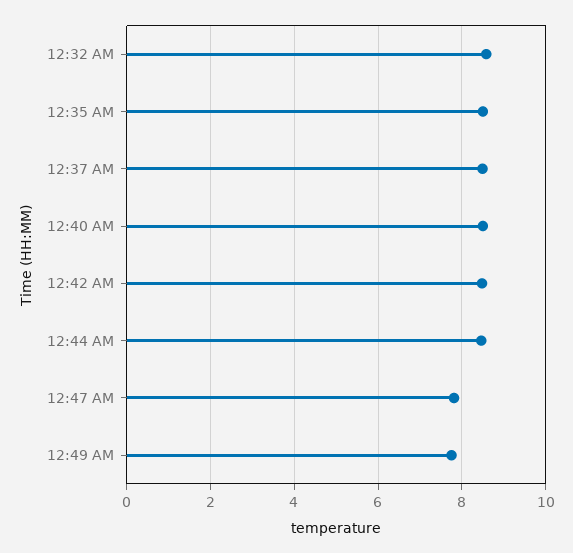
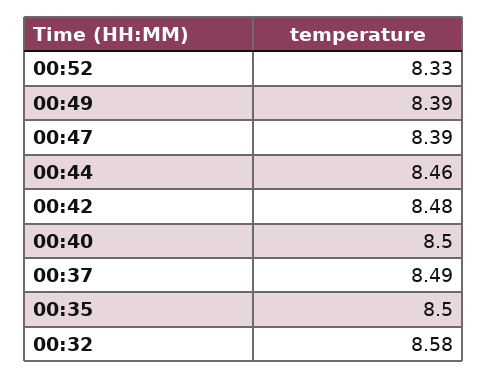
12:47 AM: 7.8 -> 8.39
12:49 AM: 7.8 -> 8.39
00:52: none -> 8.33

